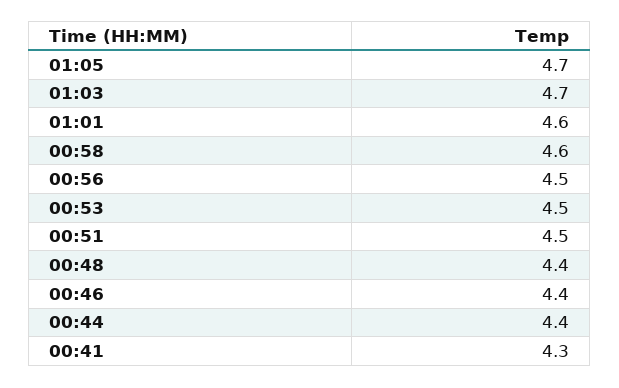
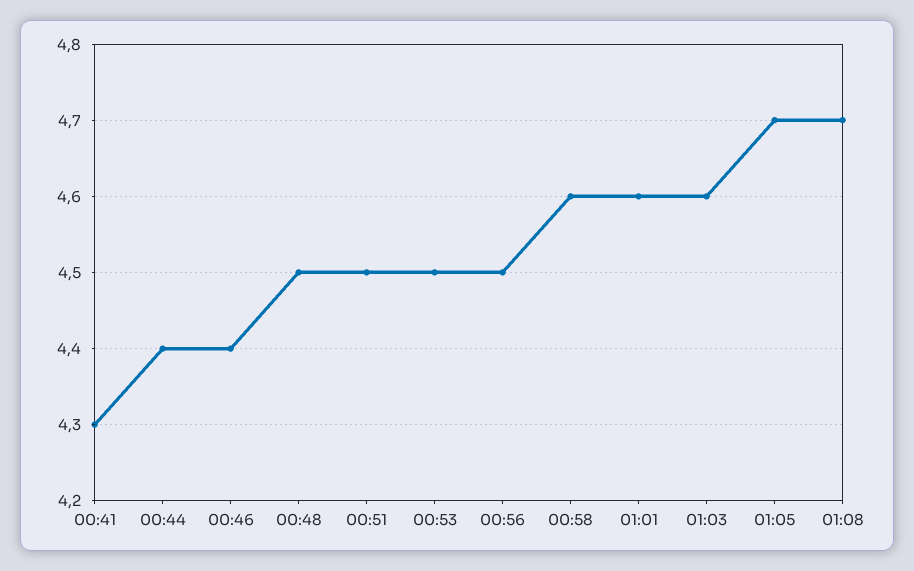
01:03: 4.7 -> 4.6
00:48: 4.4 -> 4.5
01:08: none -> 4.7

